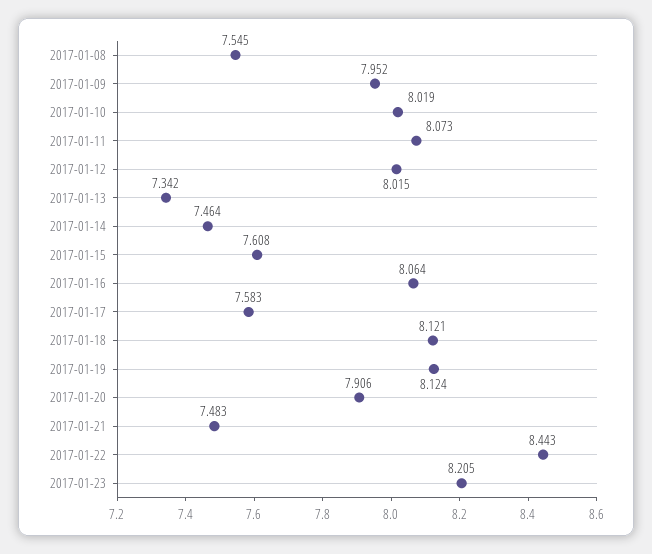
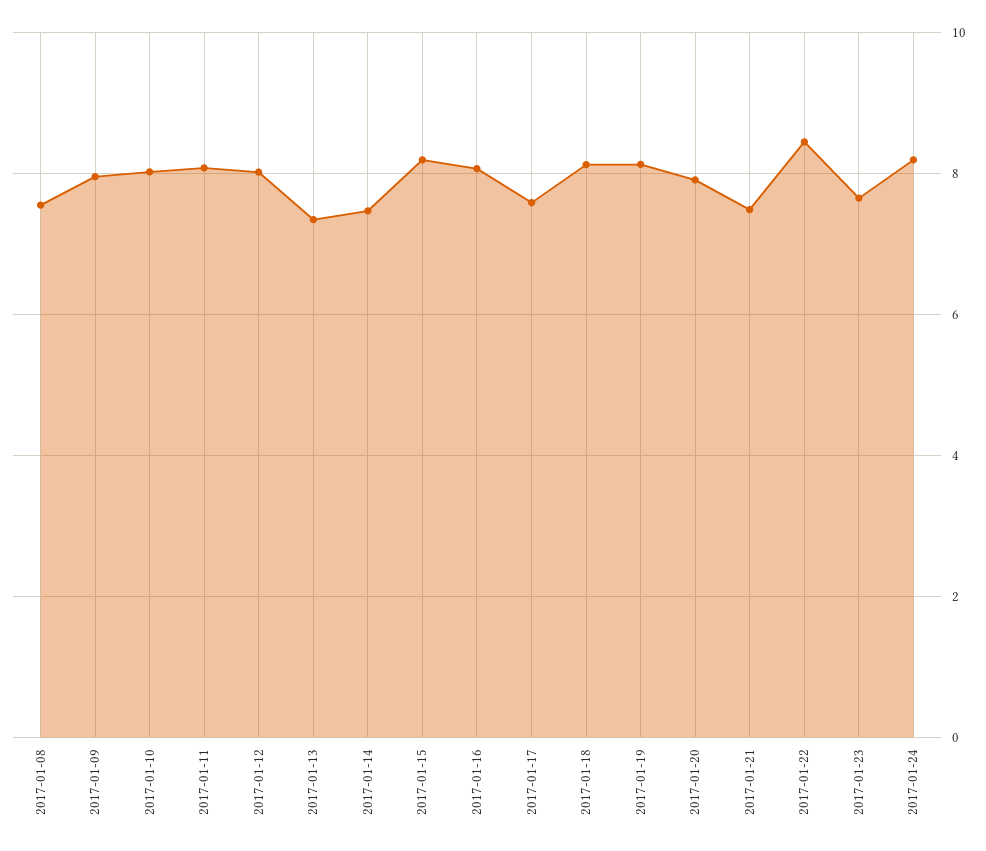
2017-01-15: 7.608 -> 8.2
2017-01-23: 8.205 -> 7.6
2017-01-24: none -> 8.2

